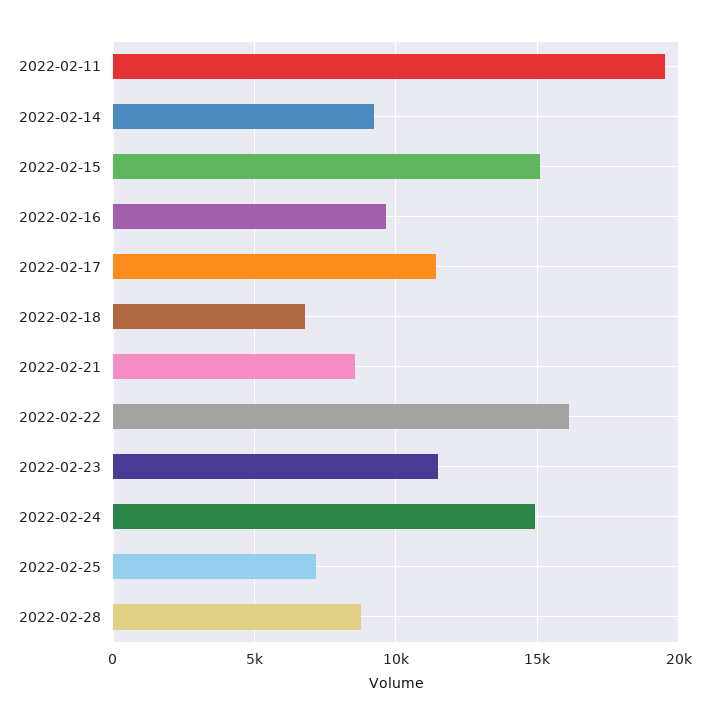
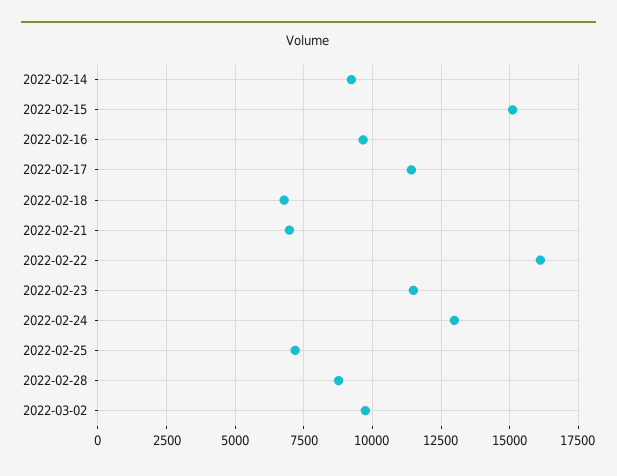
2022-02-11: 19500 -> none
2022-02-21: 8500 -> 7000
2022-02-24: 15000 -> 13000
2022-03-02: none -> 9750

